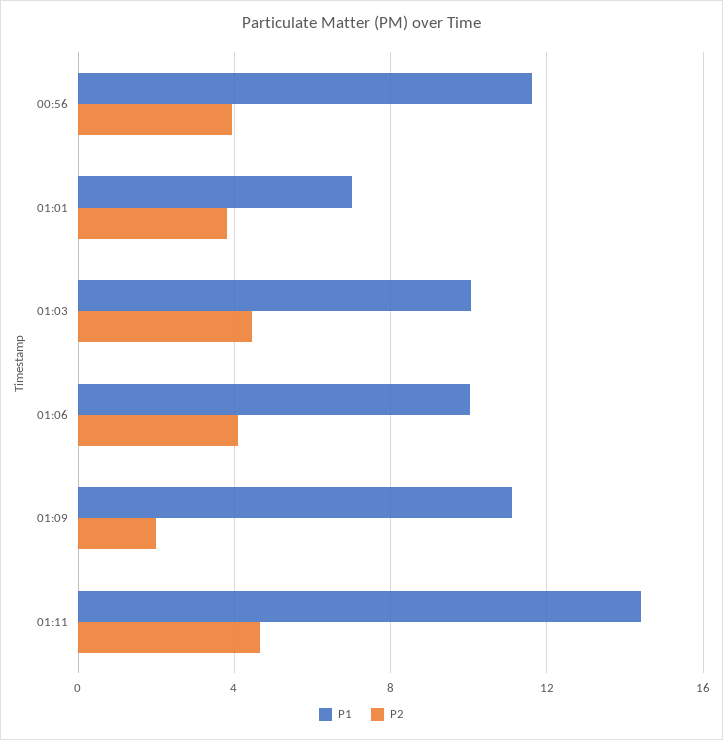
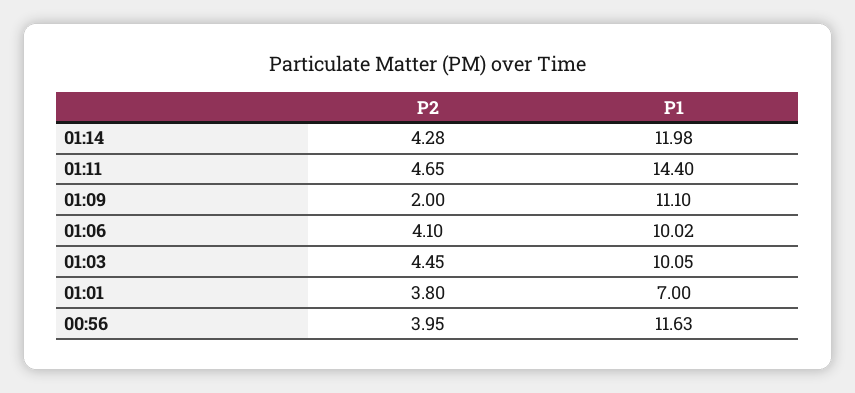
P2, 01:14: none -> 4.28
P1, 01:14: none -> 11.98

